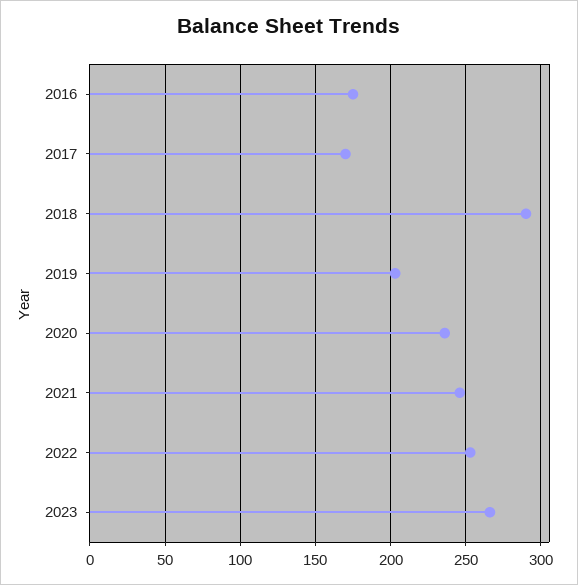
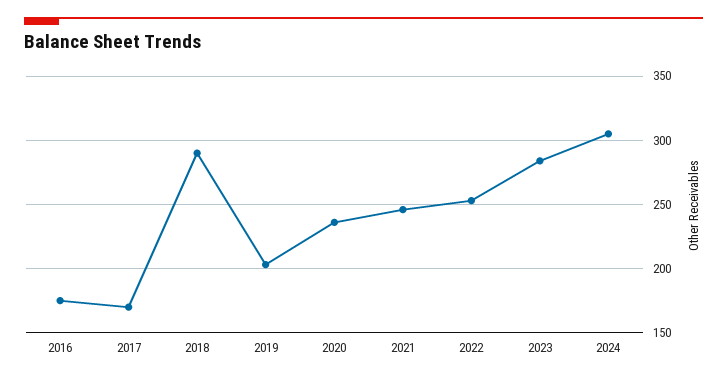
2023: 265 -> 285
2024: none -> 305

